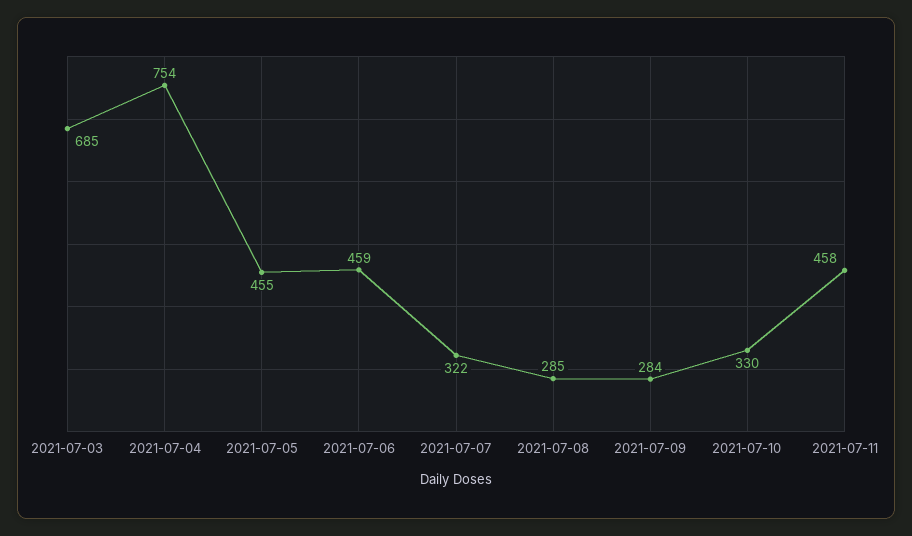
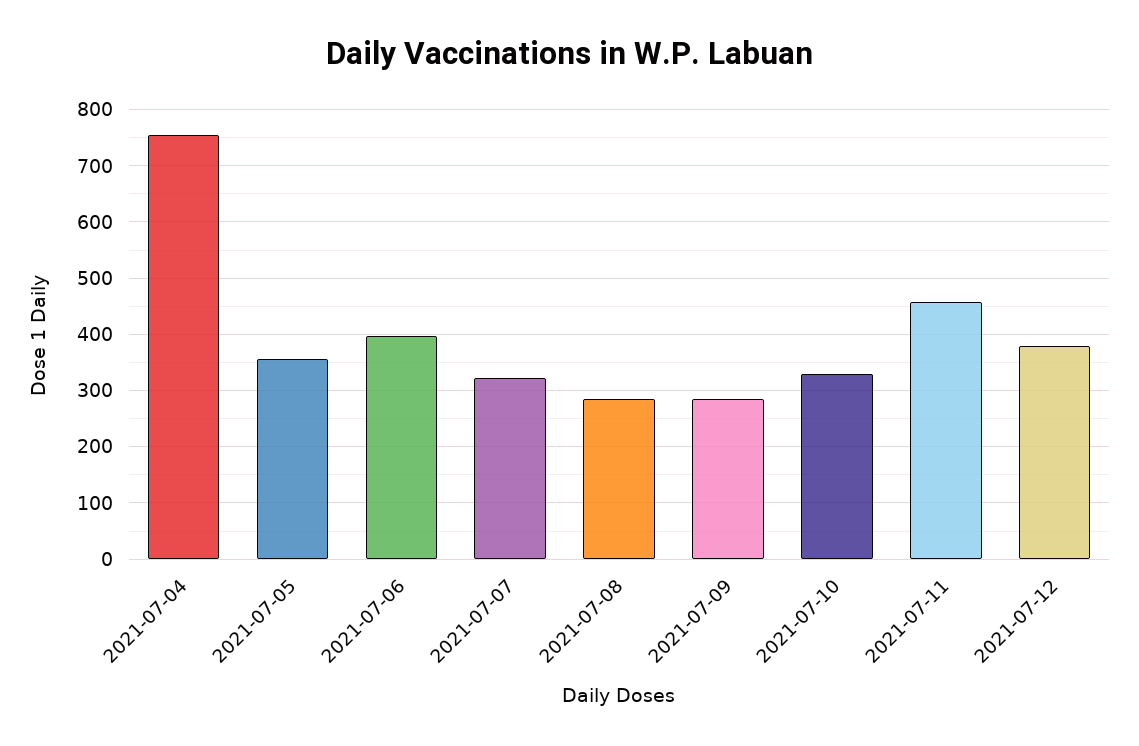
2021-07-03: 685 -> none
2021-07-05: 455 -> 360
2021-07-06: 459 -> 400
2021-07-12: none -> 380

